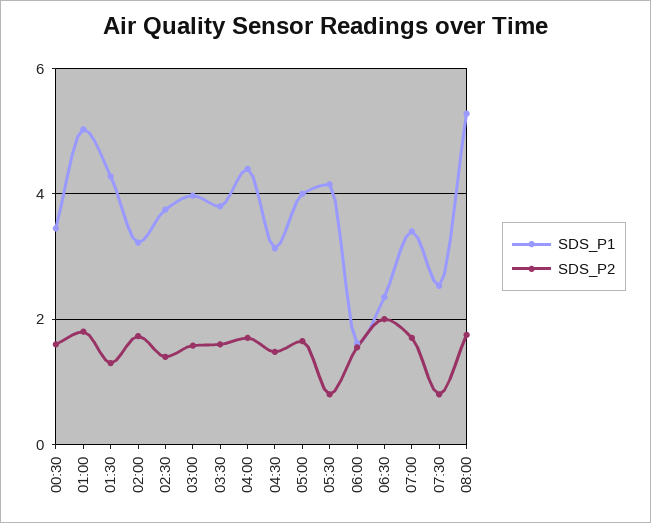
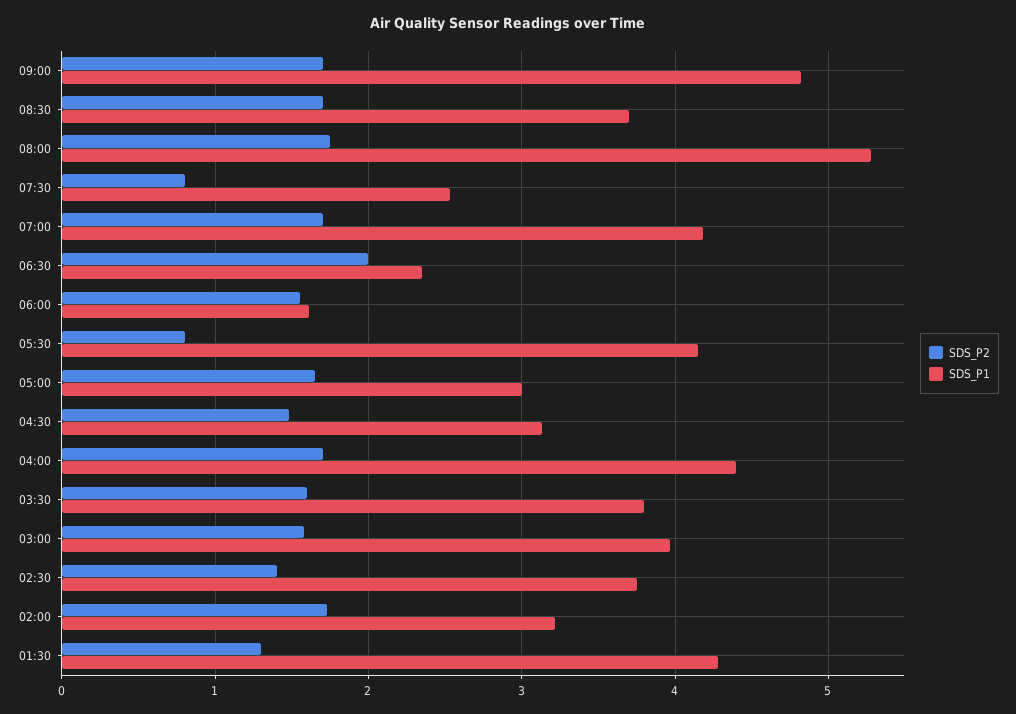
SDS_P1, 00:30: 3.4 -> none
SDS_P2, 00:30: 1.6 -> none
SDS_P1, 01:00: 5 -> none
SDS_P2, 01:00: 1.8 -> none
SDS_P1, 05:00: 4 -> 3
SDS_P1, 07:00: 3.4 -> 4.2
SDS_P2, 09:00: none -> 1.7
SDS_P1, 09:00: none -> 4.8
SDS_P2, 08:30: none -> 1.7
SDS_P1, 08:30: none -> 3.7

